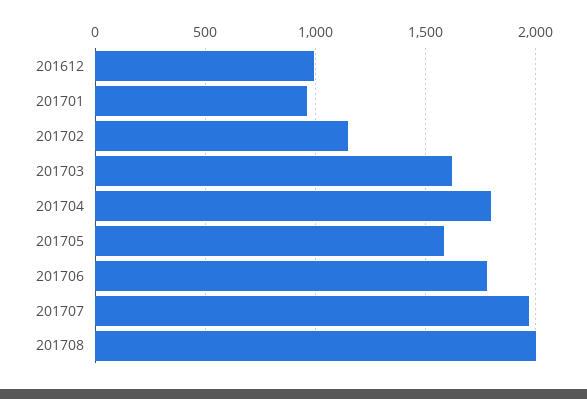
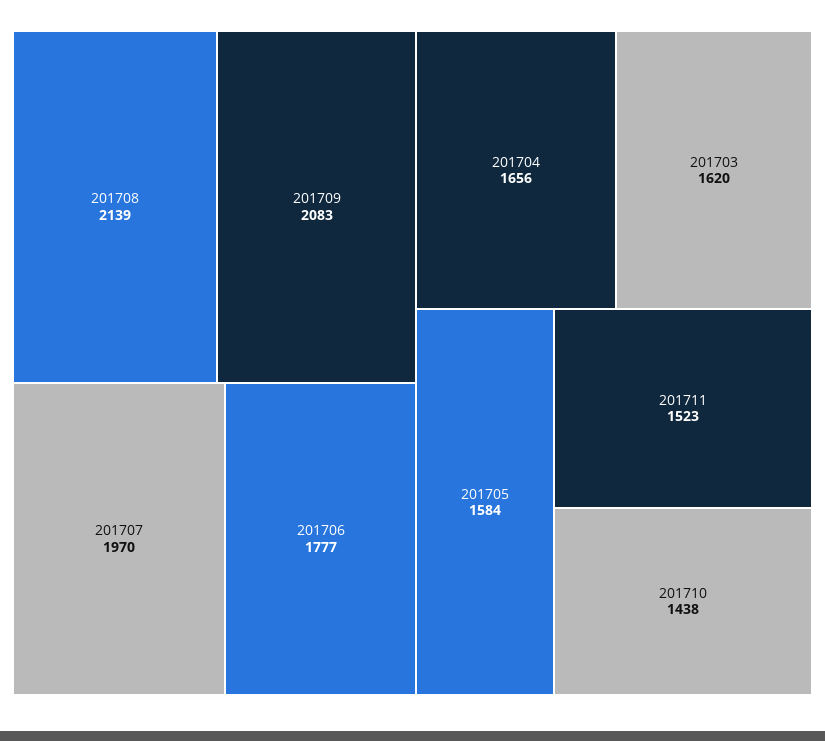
201612: 1000 -> none
201701: 950 -> none
201702: 1150 -> none
201704: 1800 -> 1656
201708: 2000 -> 2139
201709: none -> 2083
201711: none -> 1523
201710: none -> 1438

